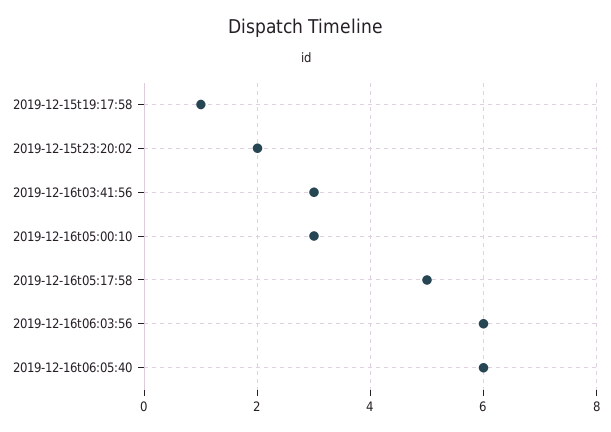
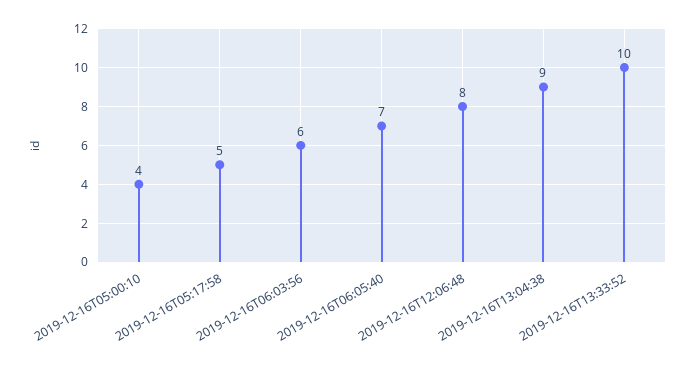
2019-12-15t19:17:58: 1 -> none
2019-12-15t23:20:02: 2 -> none
2019-12-16t03:41:56: 3 -> none
2019-12-16t05:00:10: 3 -> 4
2019-12-16t06:05:40: 6 -> 7
2019-12-16T12:06:48: none -> 8
2019-12-16T13:04:38: none -> 9
2019-12-16T13:33:52: none -> 10

